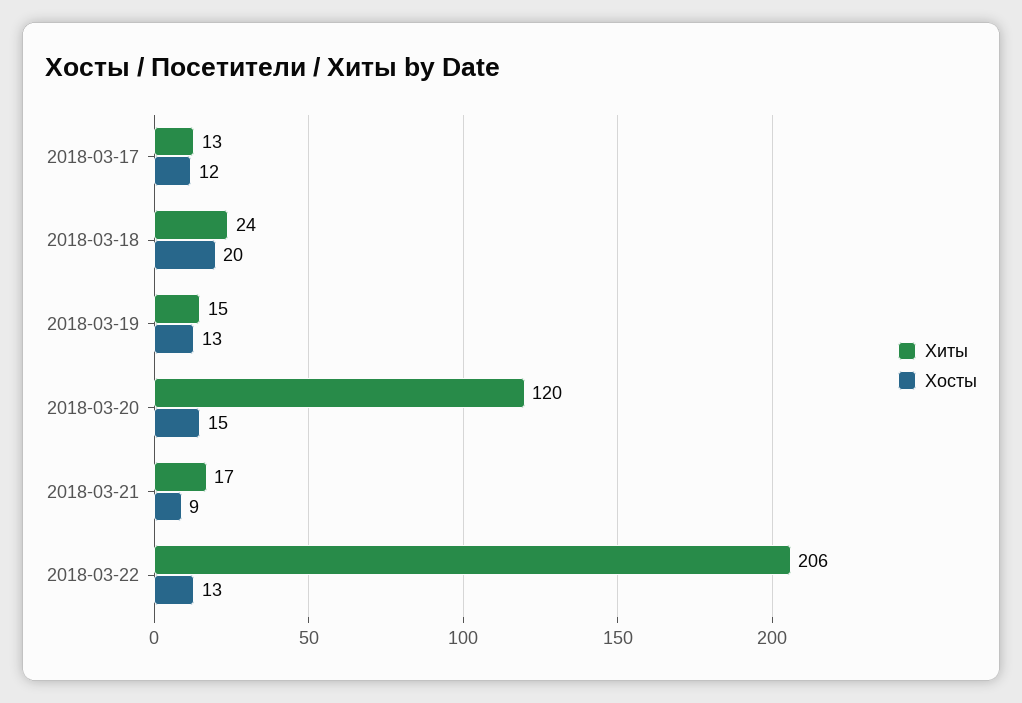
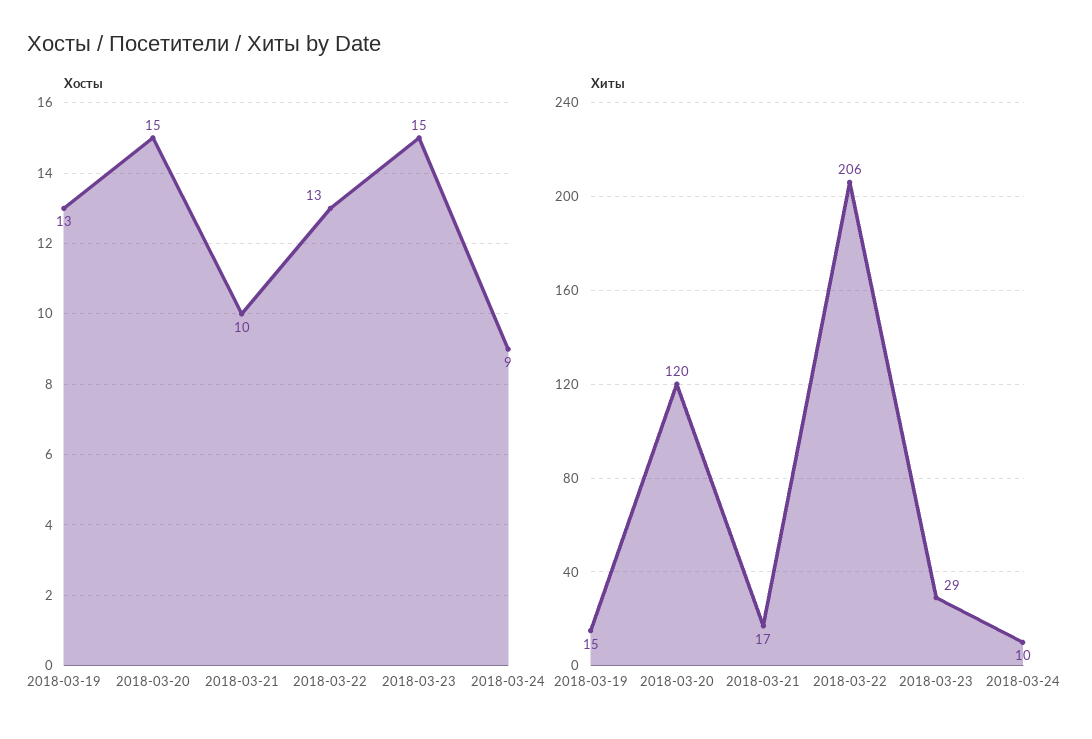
Хиты, 2018-03-17: 13 -> none
Хосты, 2018-03-17: 12 -> none
Хиты, 2018-03-18: 24 -> none
Хосты, 2018-03-18: 20 -> none
Хосты, 2018-03-21: 9 -> 10
Хосты, 2018-03-23: none -> 15
Хосты, 2018-03-24: none -> 9
Хиты, 2018-03-23: none -> 29
Хиты, 2018-03-24: none -> 10

